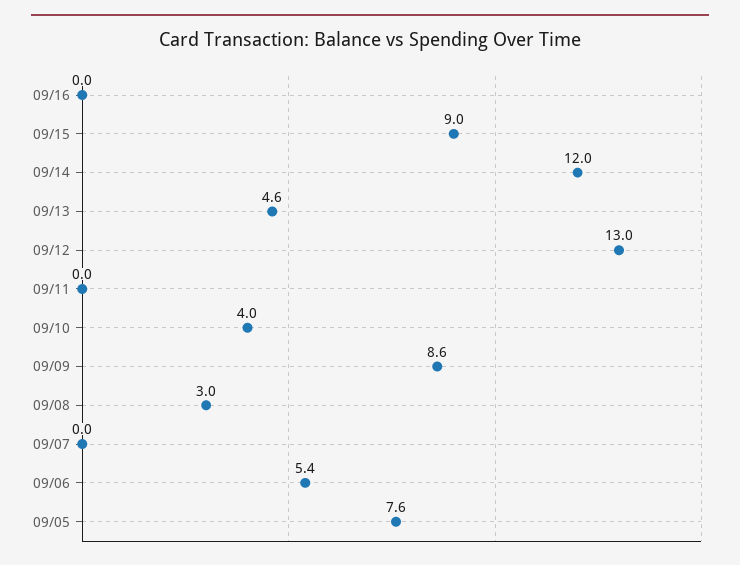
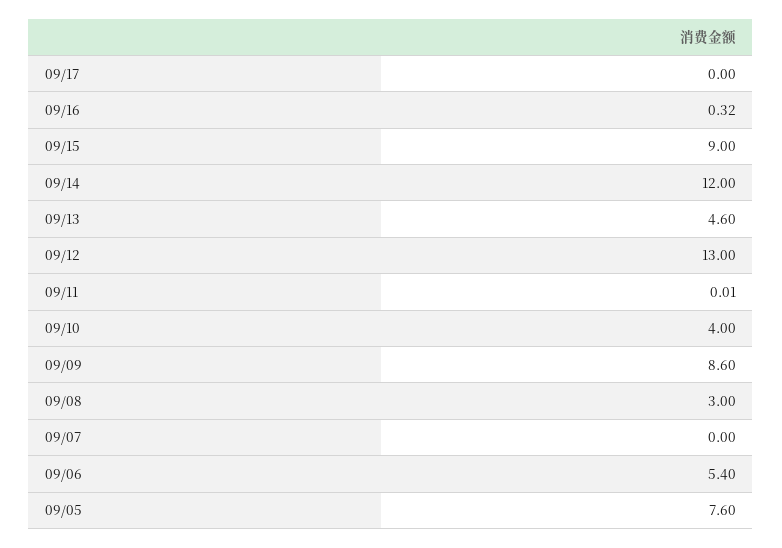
09/16: 0 -> 0.32
09/17: none -> 0

